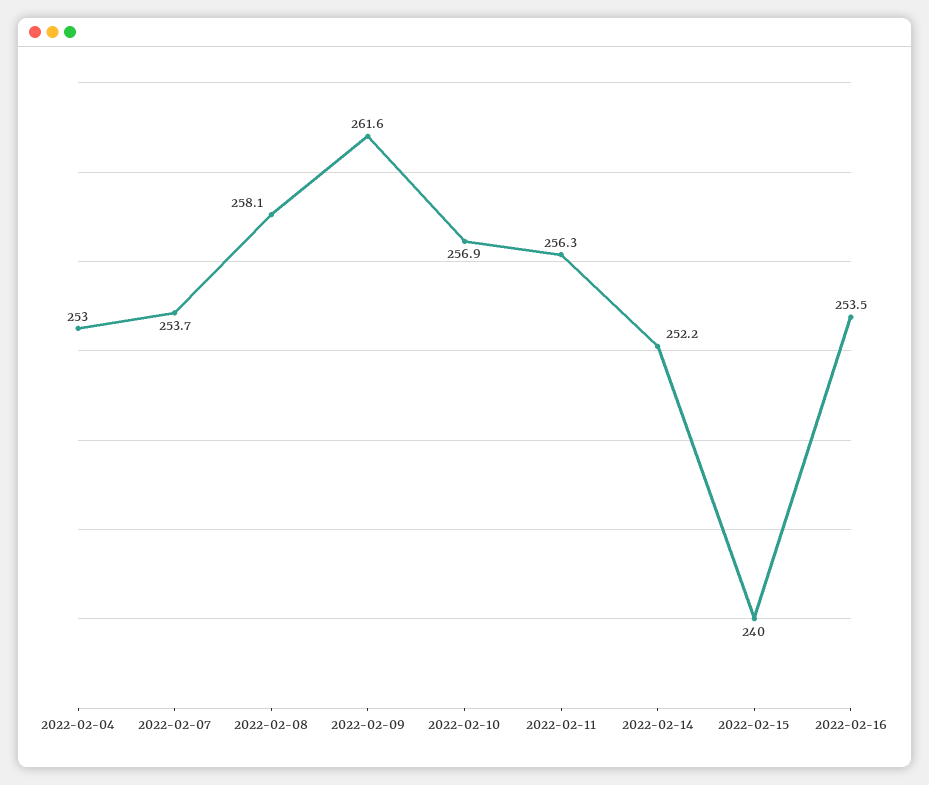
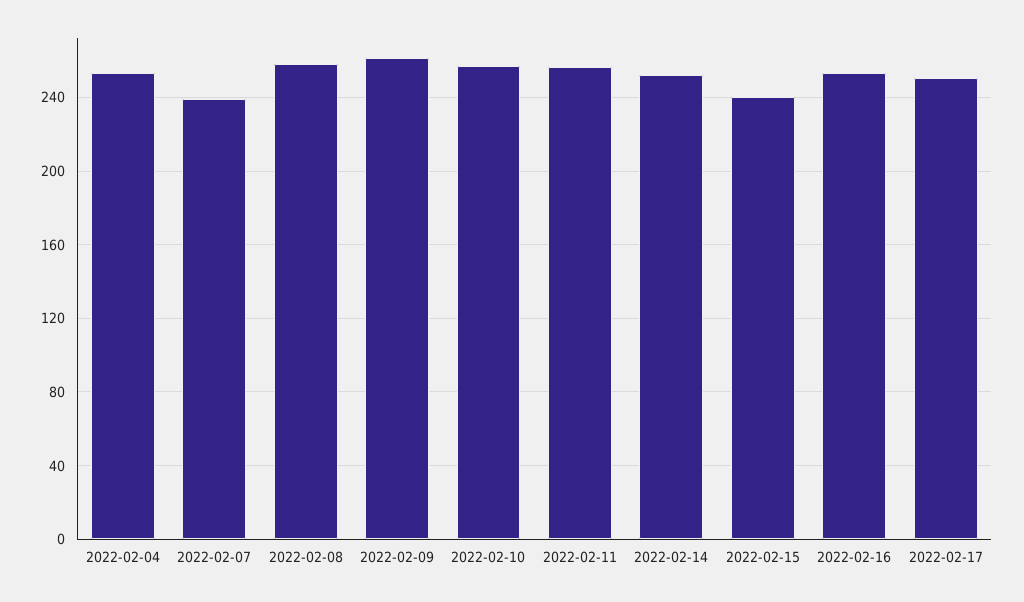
2022-02-07: 253.7 -> 240
2022-02-17: none -> 250

